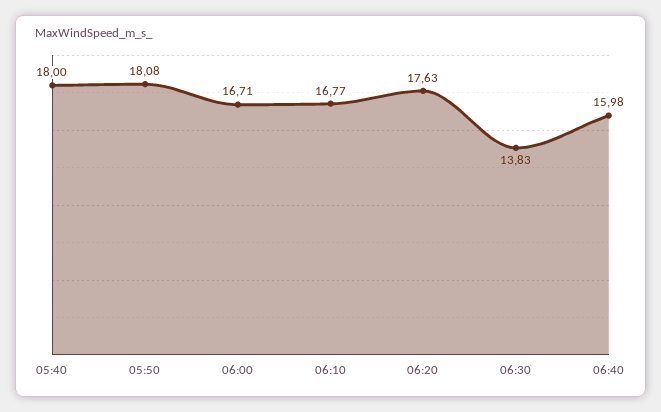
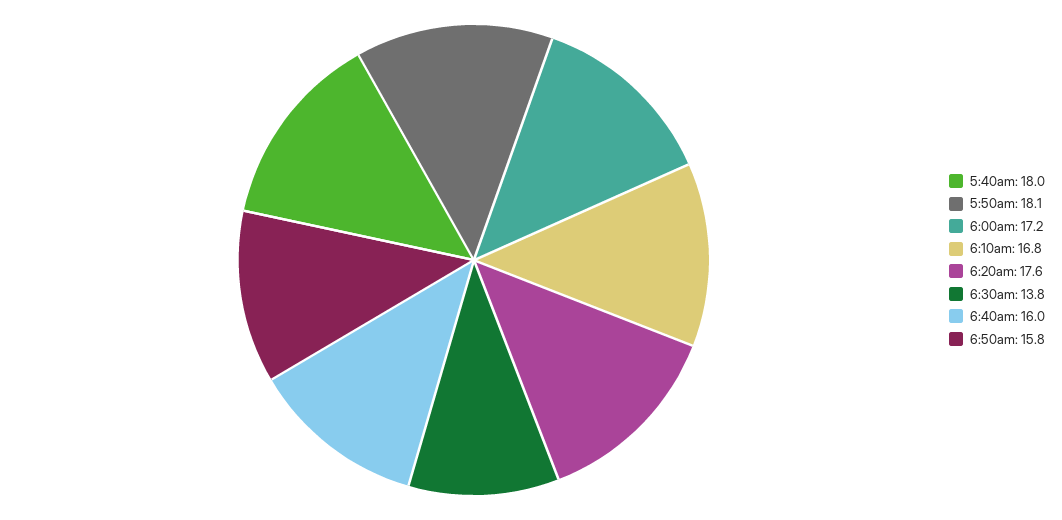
06:00: 16.71 -> 17.2
6:50am: none -> 15.8

